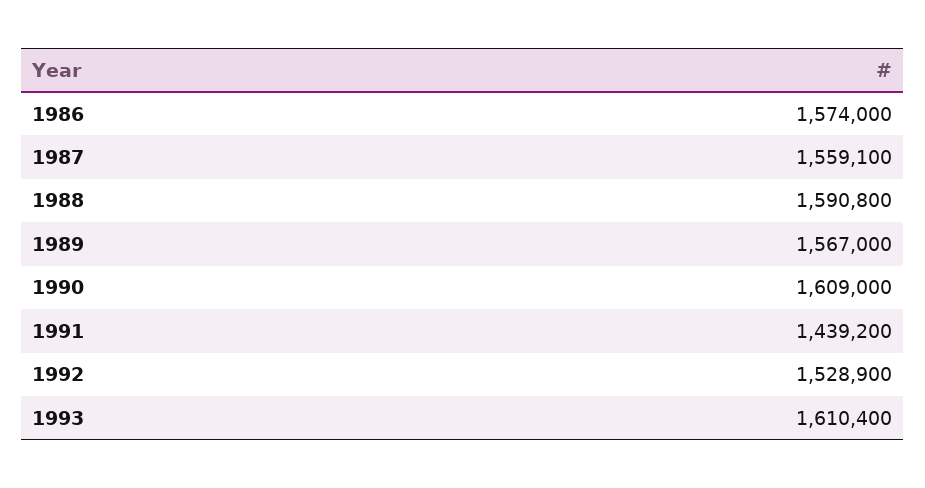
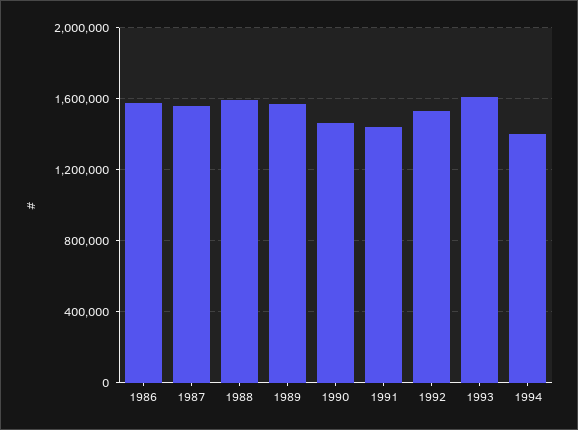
1990: 1609000 -> 1450000
1994: none -> 1400000

